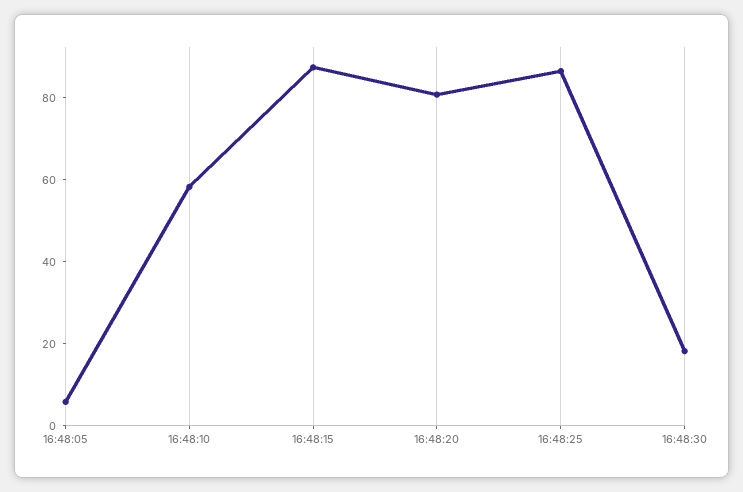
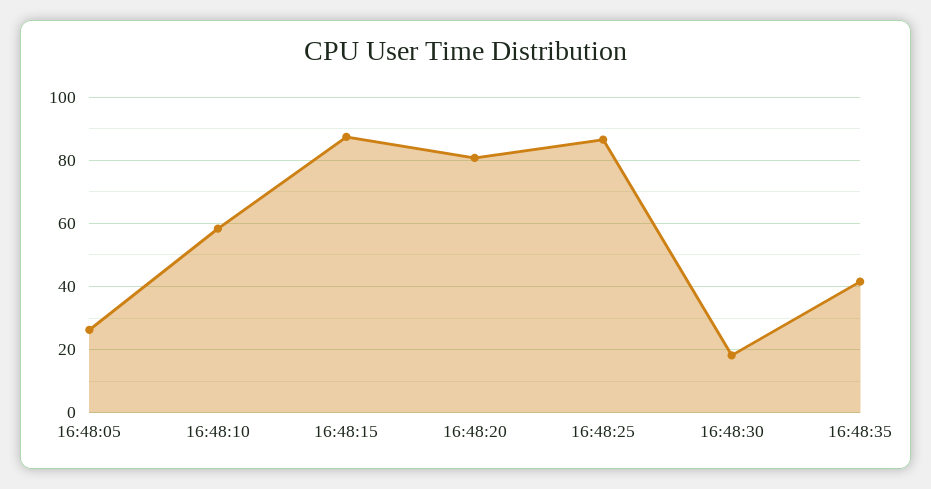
16:48:05: 5 -> 26
16:48:35: none -> 42

